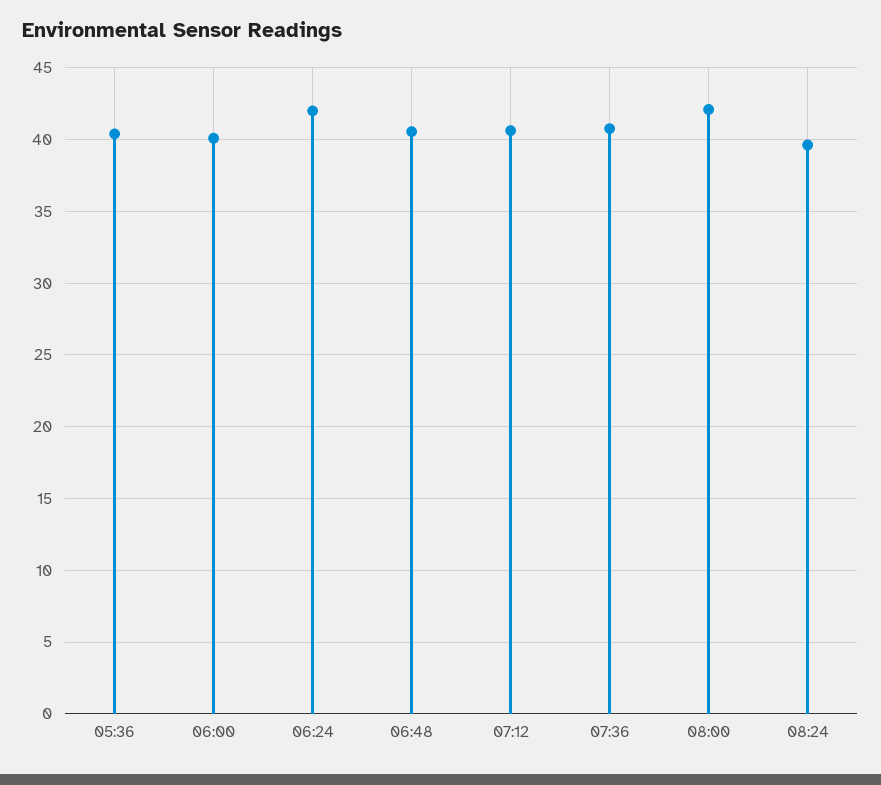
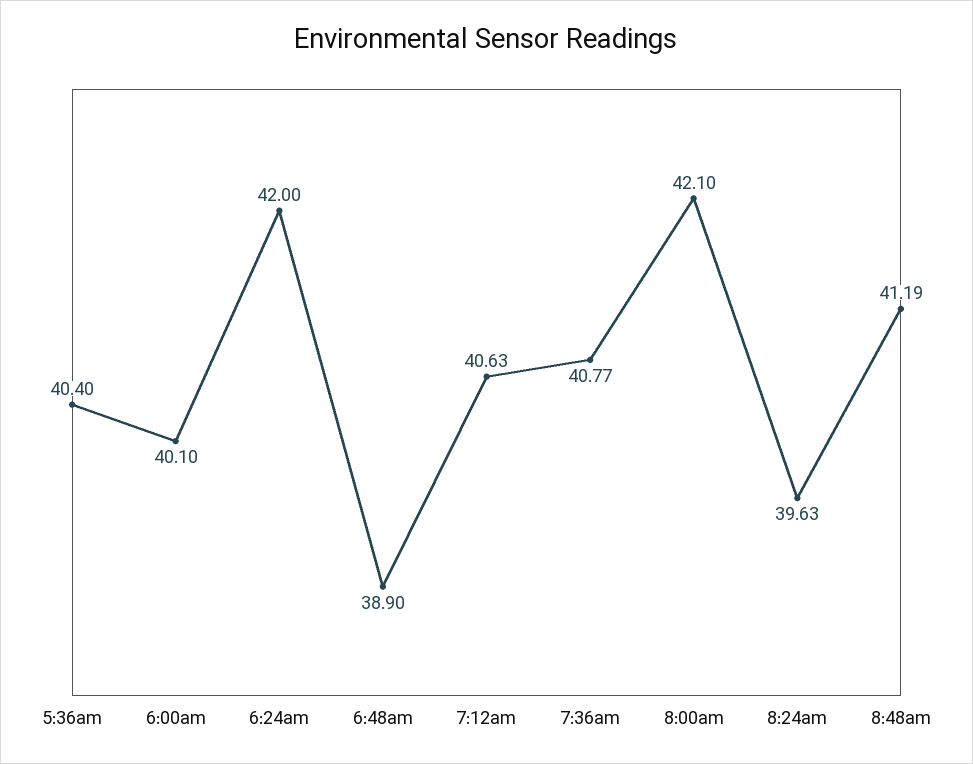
06:48: 40.5 -> 38.9
8:48am: none -> 41.19

